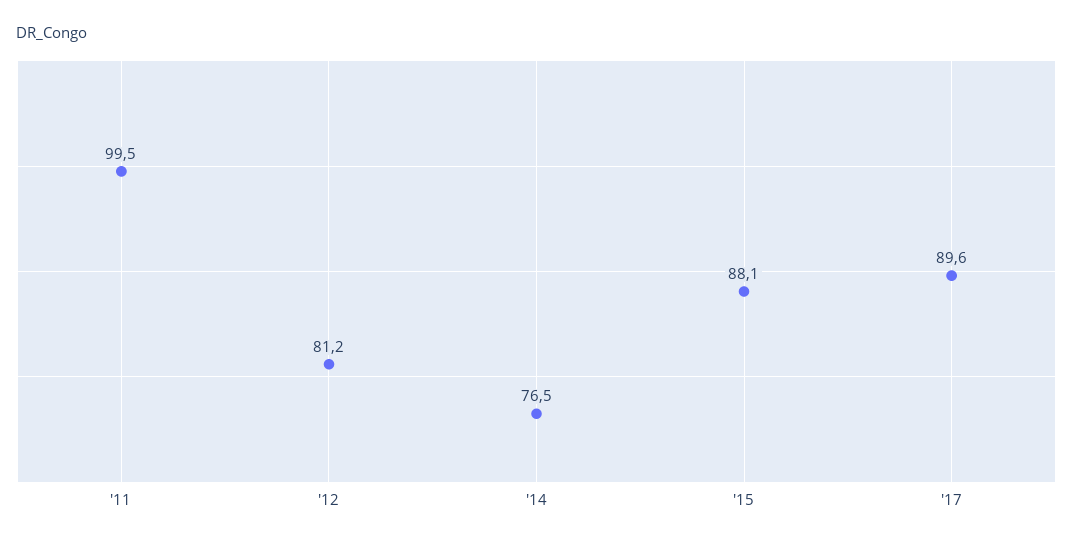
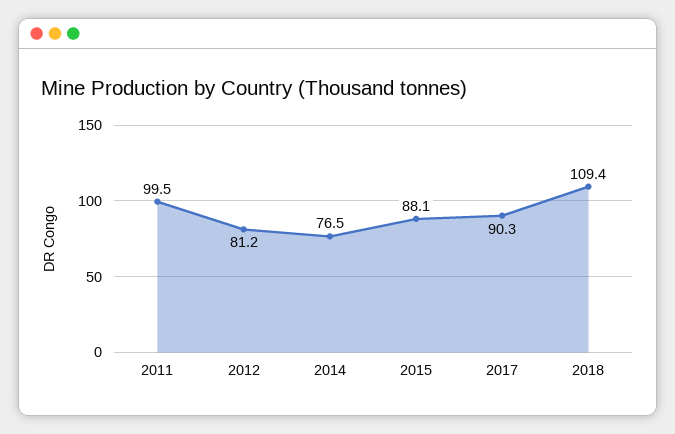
'17: 89.6 -> 90.3
2018: none -> 109.4

